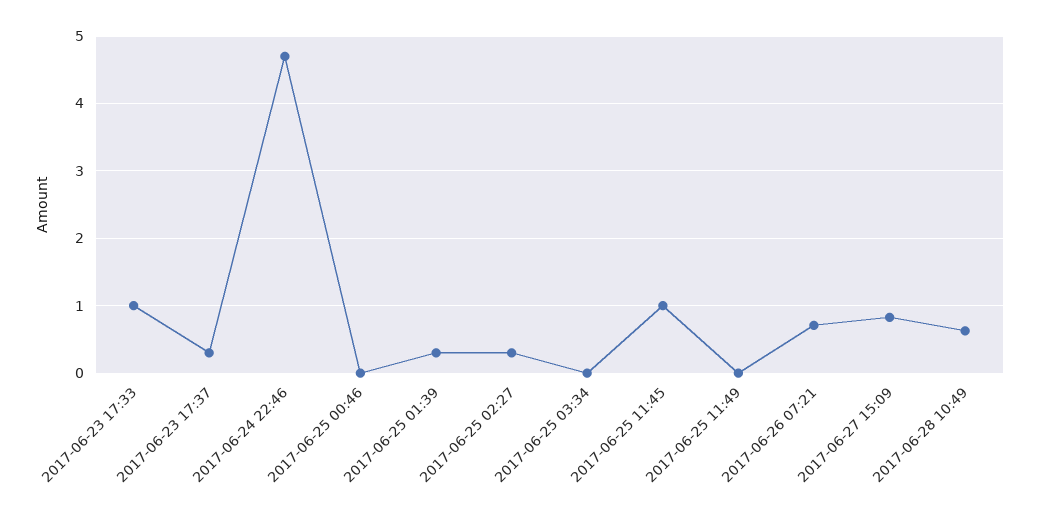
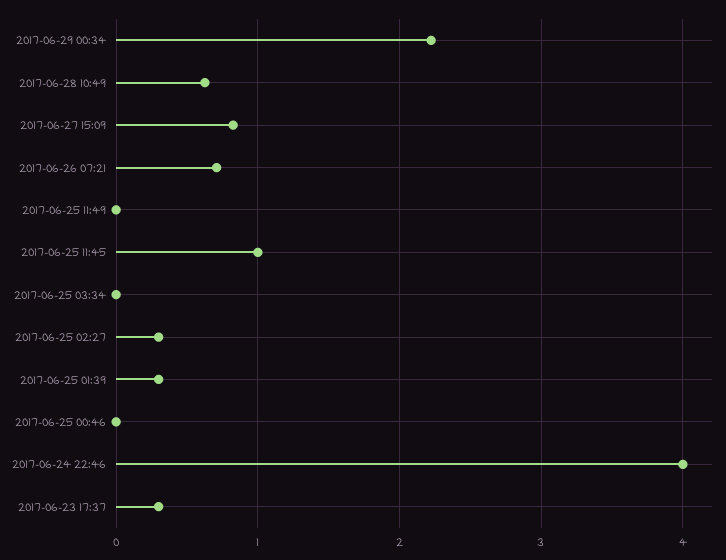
2017-06-23 17:33: 1 -> none
2017-06-24 22:46: 4.7 -> 4
2017-06-29 00:34: none -> 2.2

